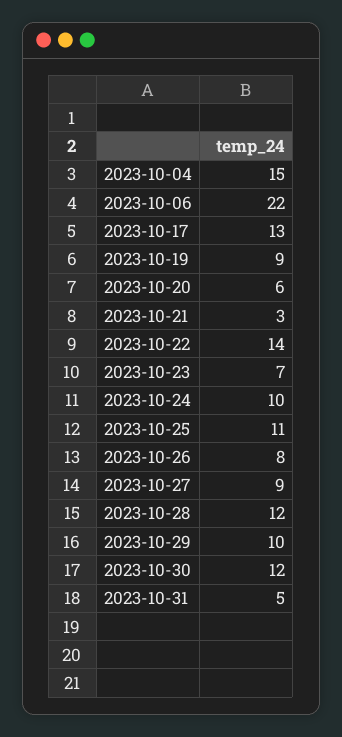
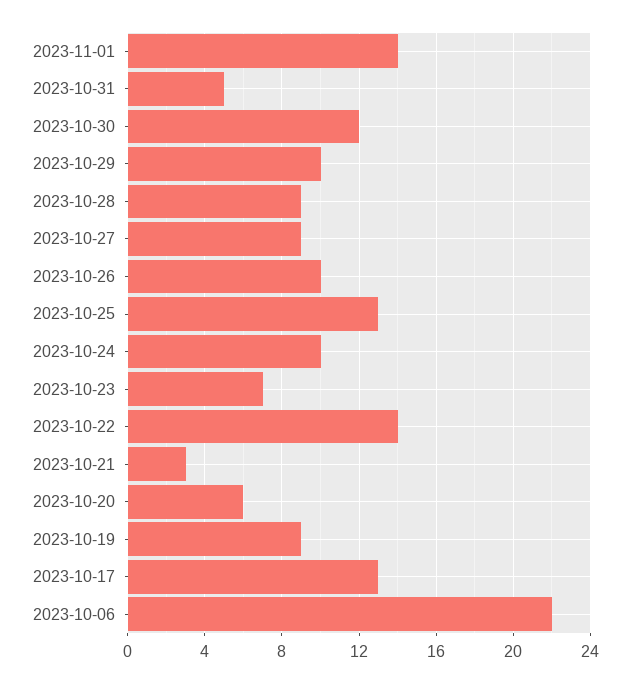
2023-10-04: 15 -> none
2023-10-25: 11 -> 13
2023-10-26: 8 -> 10
2023-10-28: 12 -> 9
2023-11-01: none -> 14

